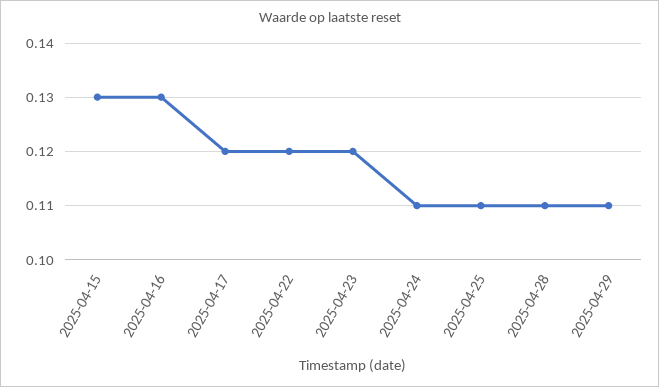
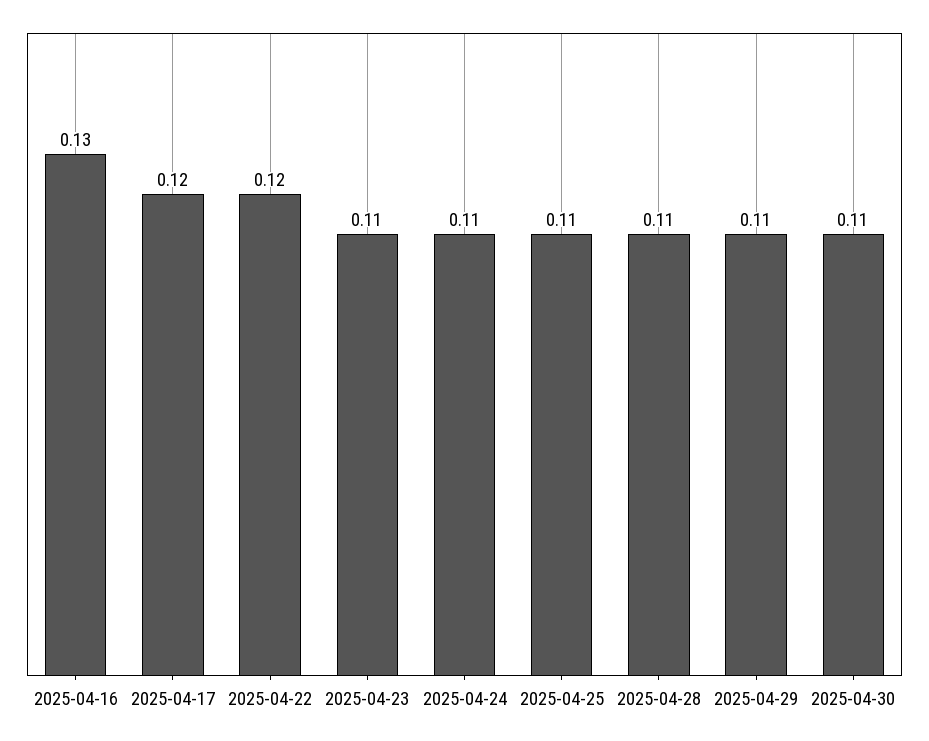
2025-04-15: 0.13 -> none
2025-04-23: 0.12 -> 0.11
2025-04-30: none -> 0.11

